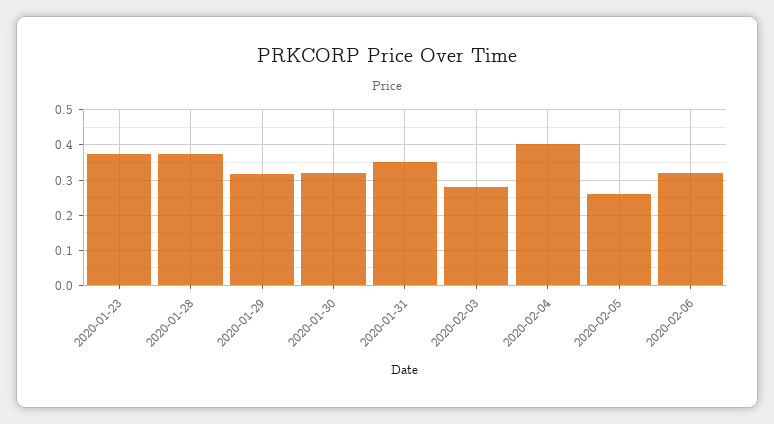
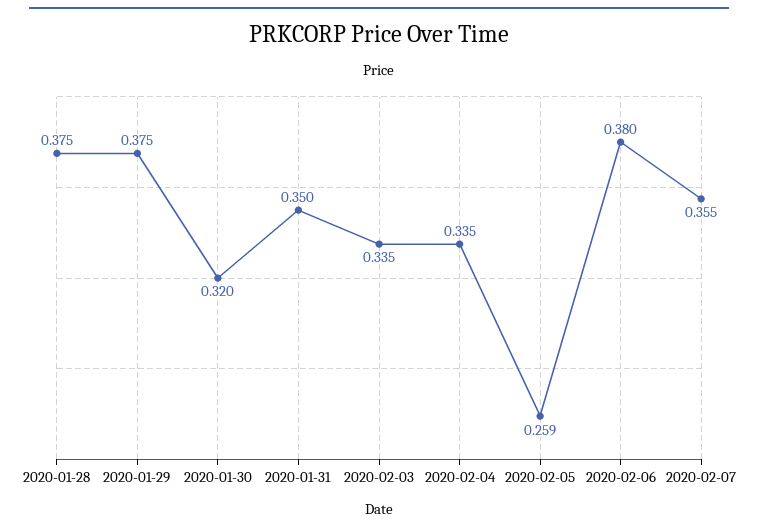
2020-01-23: 0.38 -> none
2020-01-29: 0.32 -> 0.375
2020-02-03: 0.28 -> 0.335
2020-02-04: 0.4 -> 0.335
2020-02-06: 0.32 -> 0.38
2020-02-07: none -> 0.355

